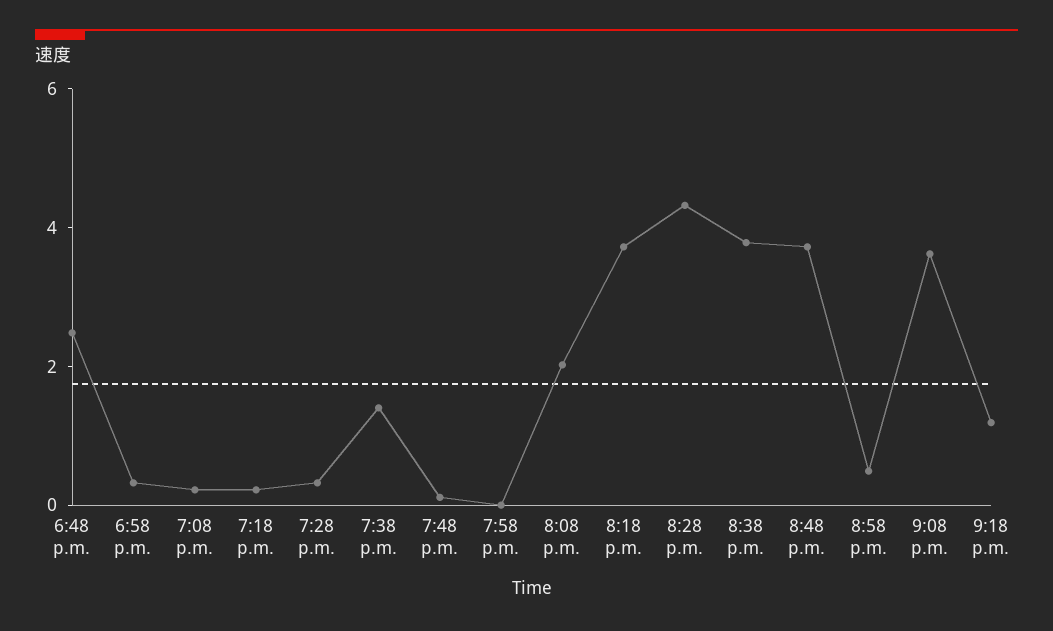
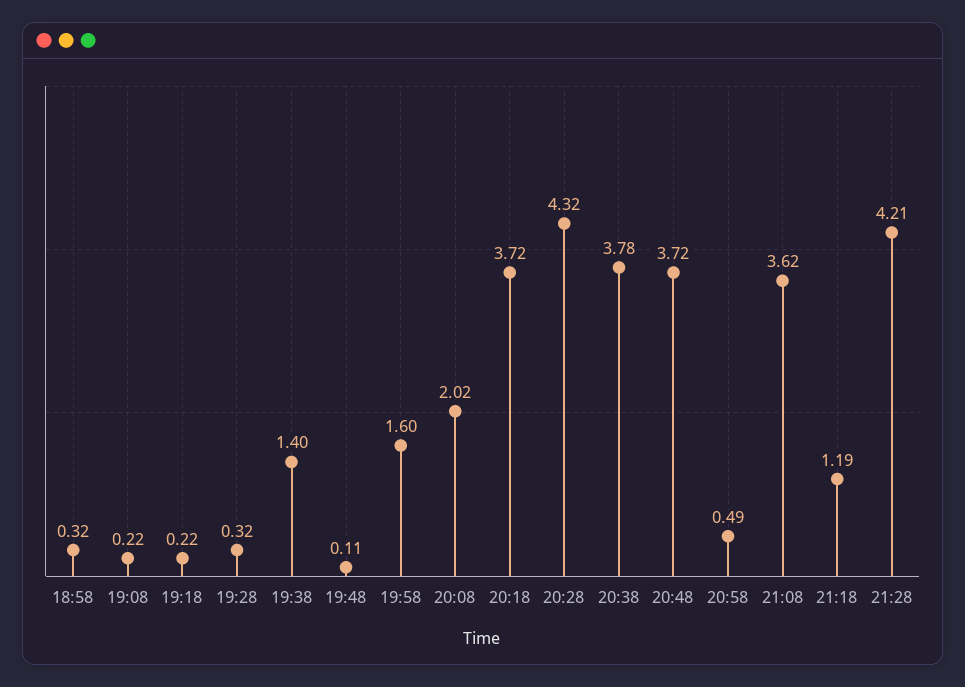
6:48 p.m.: 2.5 -> none
7:58 p.m.: 0 -> 1.6
21:28: none -> 4.21

